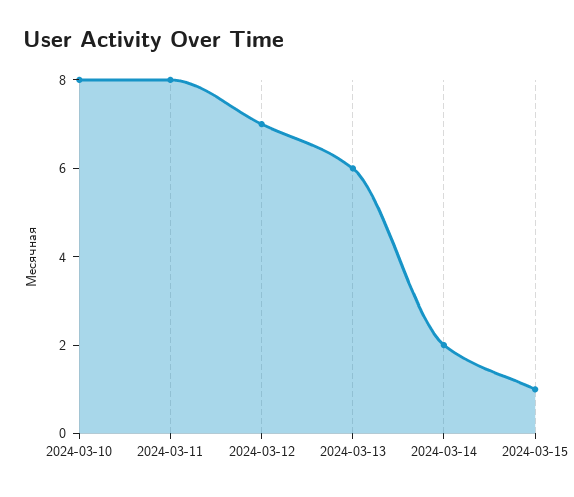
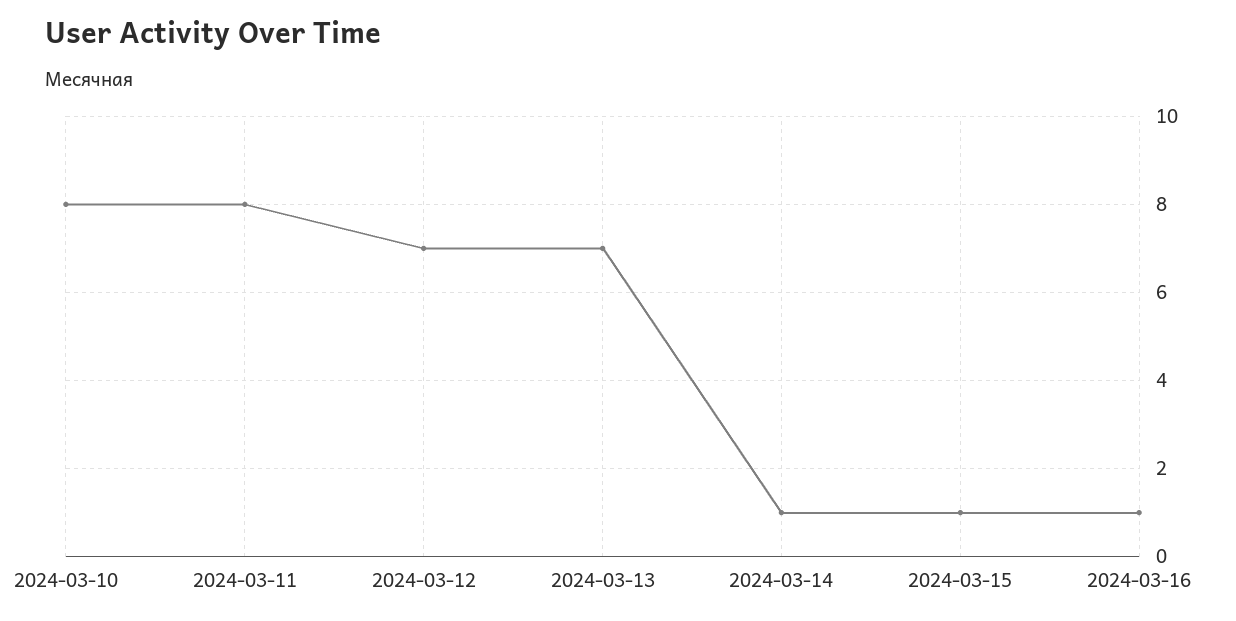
2024-03-13: 6 -> 7
2024-03-14: 2 -> 1
2024-03-16: none -> 1

